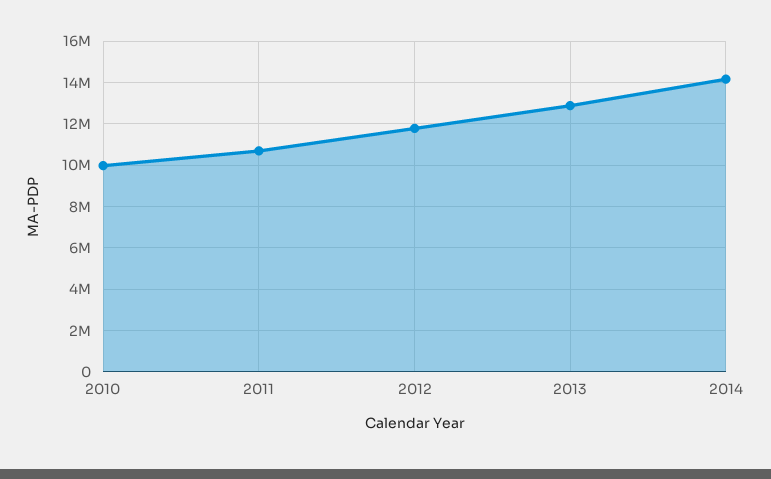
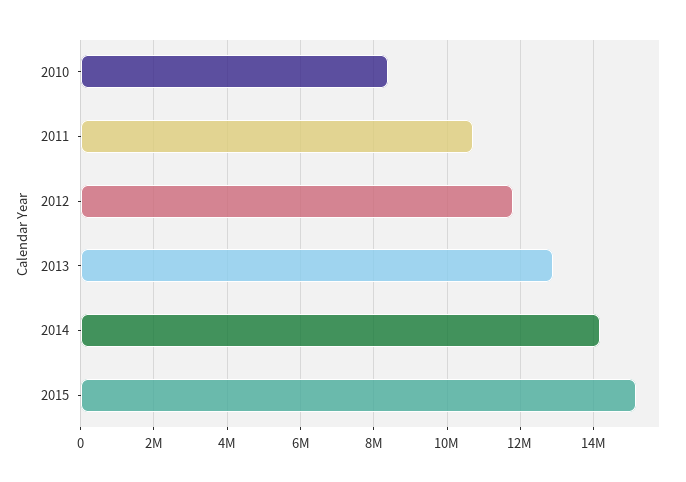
2010: 10000000 -> 8400000
2015: none -> 15200000

